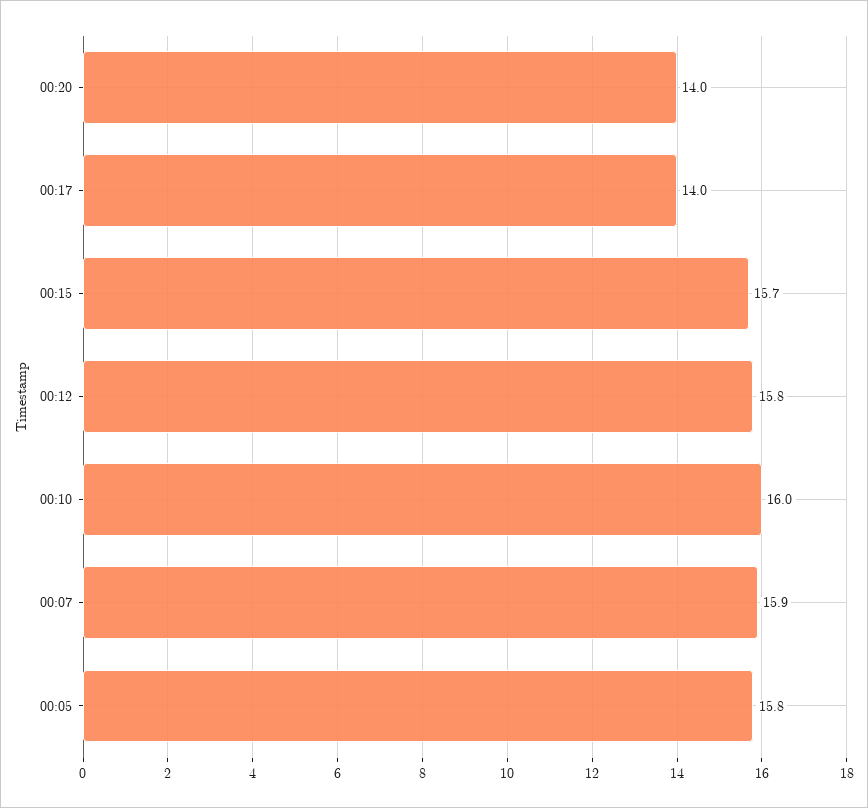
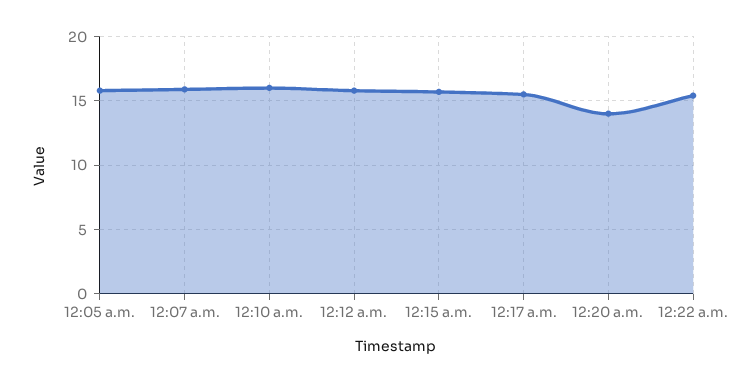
00:17: 14 -> 15.5
12:22 a.m.: none -> 15.5

